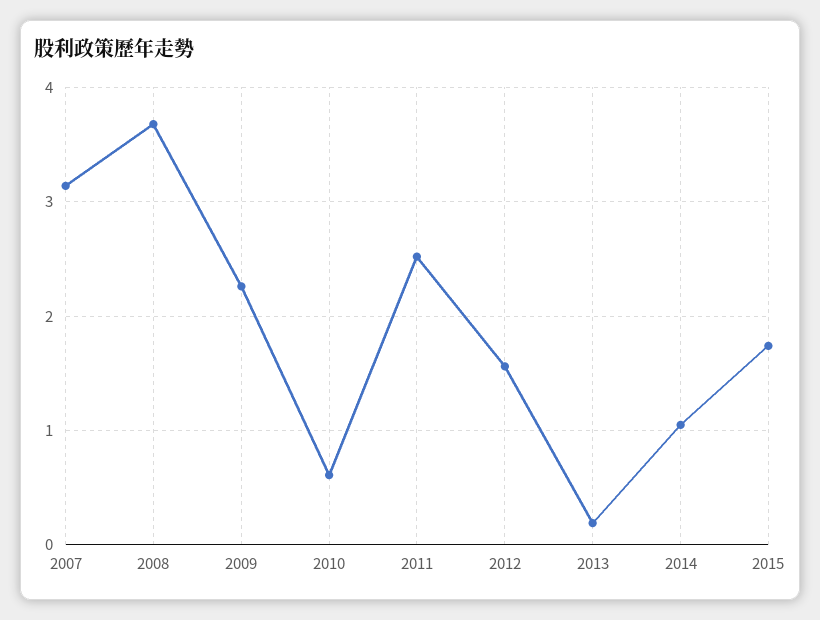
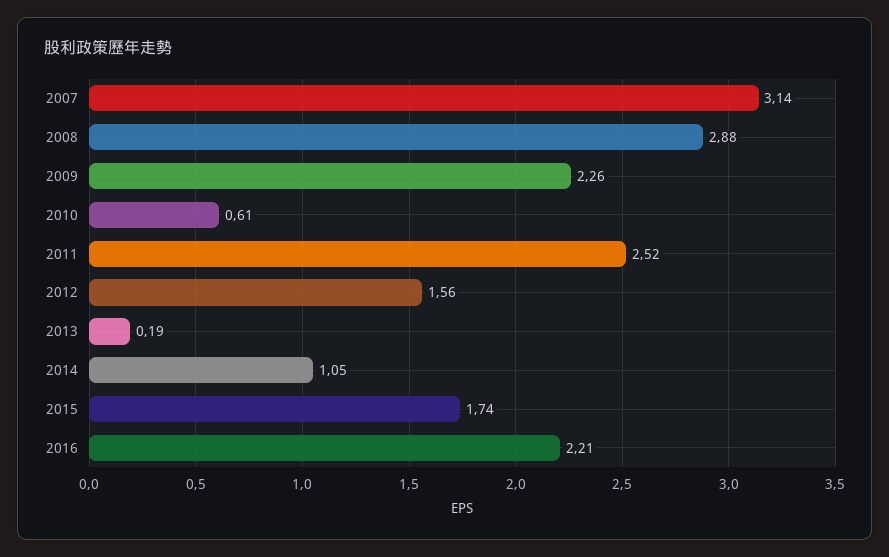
2008: 3.7 -> 2.88
2016: none -> 2.21

